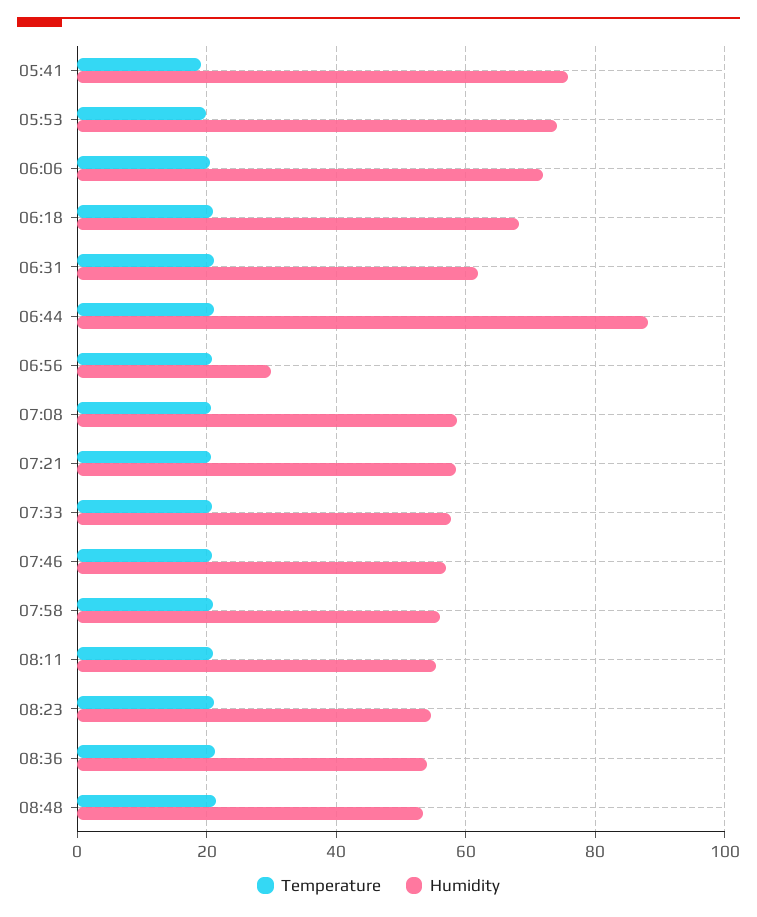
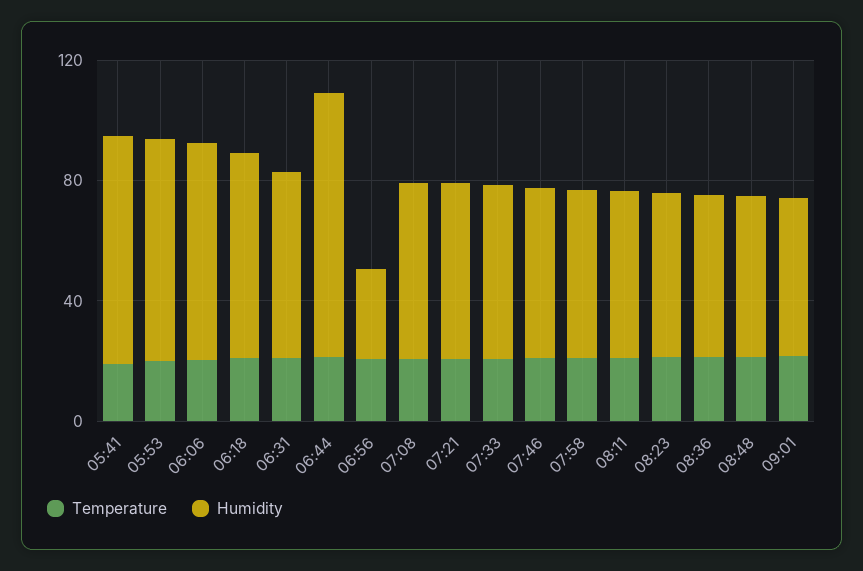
Temperature, 09:01: none -> 20
Humidity, 09:01: none -> 50

